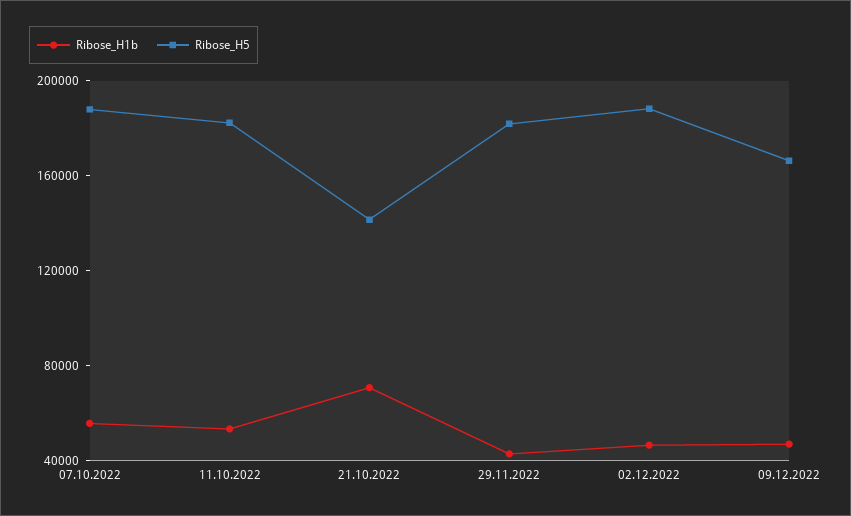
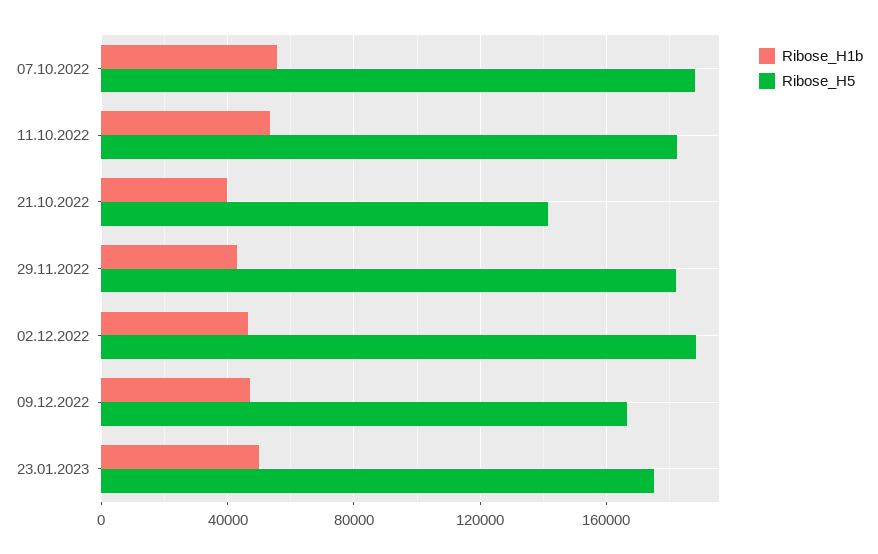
Ribose_H1b, 21.10.2022: 70000 -> 40000
Ribose_H1b, 23.01.2023: none -> 50000
Ribose_H5, 23.01.2023: none -> 175000

